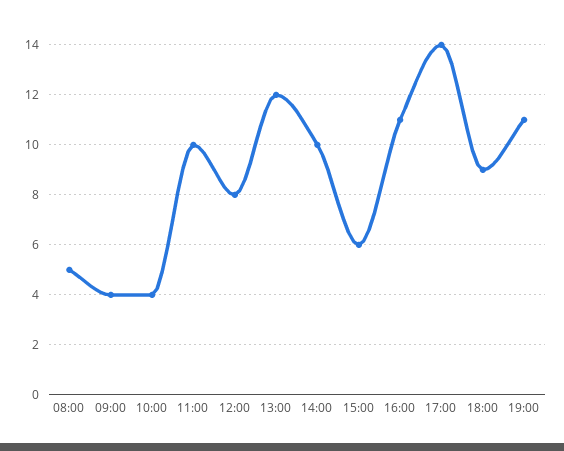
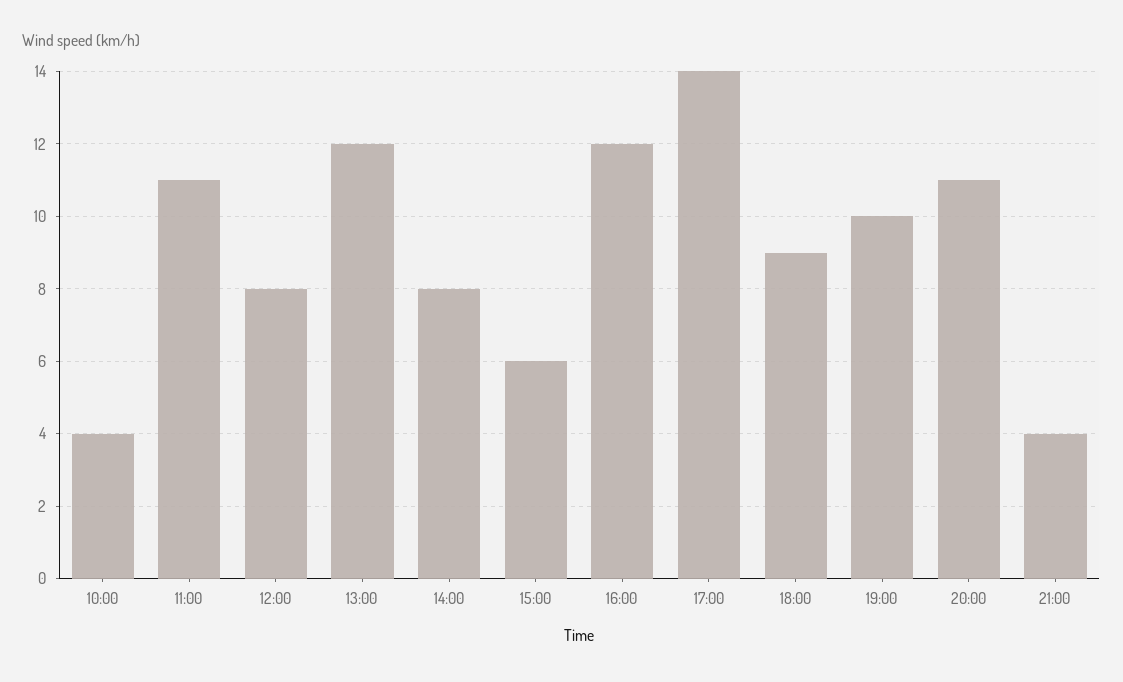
08:00: 5 -> none
09:00: 4 -> none
11:00: 10 -> 11
14:00: 10 -> 8
16:00: 11 -> 12
19:00: 11 -> 10
20:00: none -> 11
21:00: none -> 4

